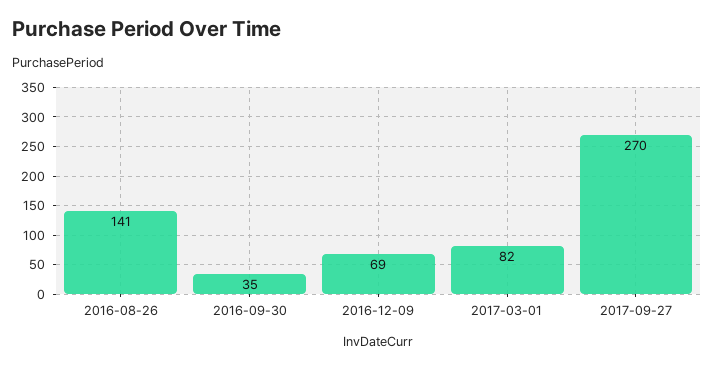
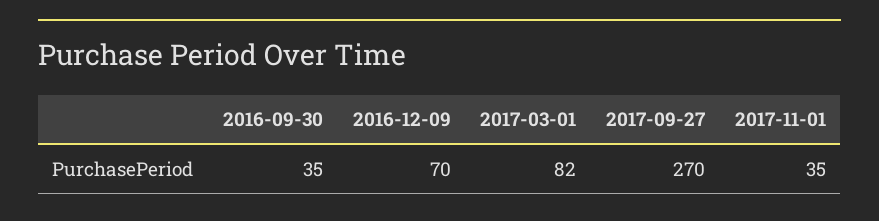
2016-08-26: 141 -> none
2016-12-09: 69 -> 70
2017-11-01: none -> 35

